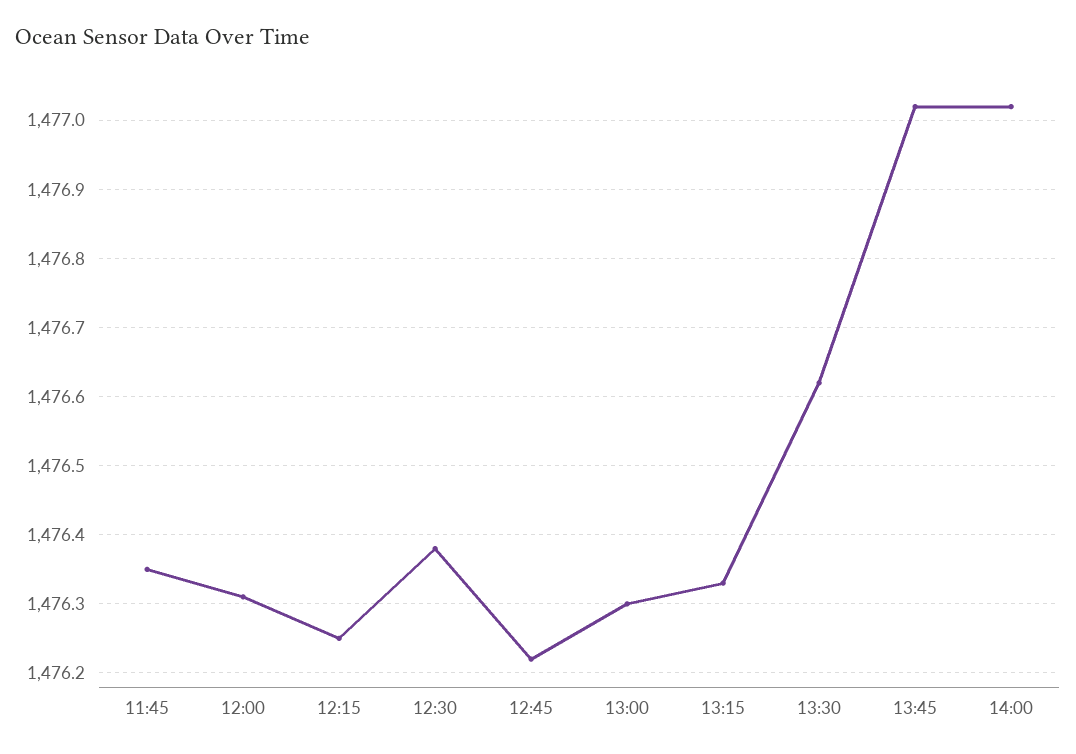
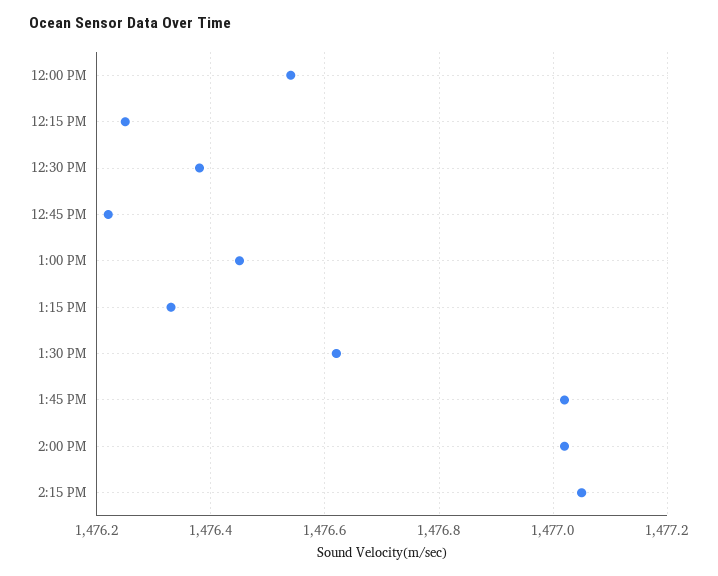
11:45: 1476.35 -> none
12:00: 1476.31 -> 1476.55
13:00: 1476.3 -> 1476.45
2:15 PM: none -> 1477.05

